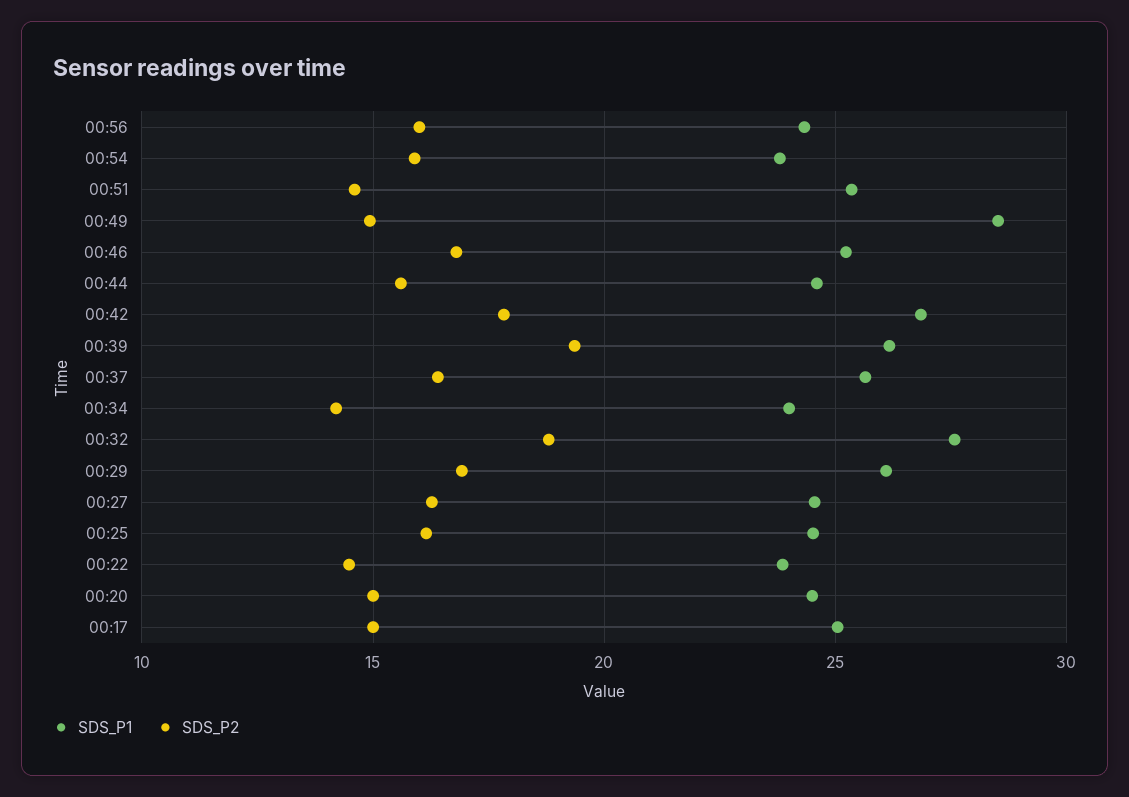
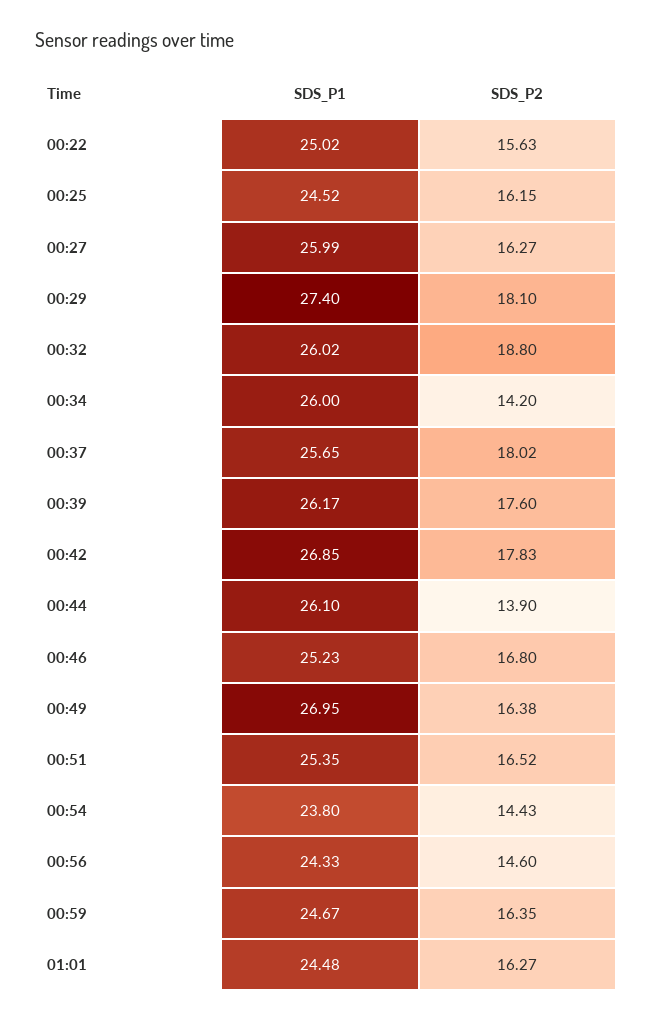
SDS_P2, 00:56: 16 -> 14.6
SDS_P2, 00:54: 16 -> 14.43
SDS_P2, 00:51: 14.5 -> 16.52
SDS_P1, 00:49: 28.5 -> 26.95
SDS_P2, 00:49: 15 -> 16.38
SDS_P1, 00:44: 24.5 -> 26.1
SDS_P2, 00:44: 15.5 -> 13.9
SDS_P2, 00:39: 19.5 -> 17.6
SDS_P2, 00:37: 16.5 -> 18.02
SDS_P1, 00:34: 24 -> 26
SDS_P1, 00:32: 27.5 -> 26.02
SDS_P1, 00:29: 26 -> 27.4
SDS_P2, 00:29: 17 -> 18.1
SDS_P1, 00:27: 24.5 -> 25.99
SDS_P1, 00:22: 24 -> 25.02
SDS_P2, 00:22: 14.5 -> 15.63
SDS_P1, 00:20: 24.5 -> none
SDS_P2, 00:20: 15 -> none
SDS_P1, 00:17: 25 -> none
SDS_P2, 00:17: 15 -> none
SDS_P1, 00:59: none -> 24.67
SDS_P2, 00:59: none -> 16.35
SDS_P1, 01:01: none -> 24.48
SDS_P2, 01:01: none -> 16.27

